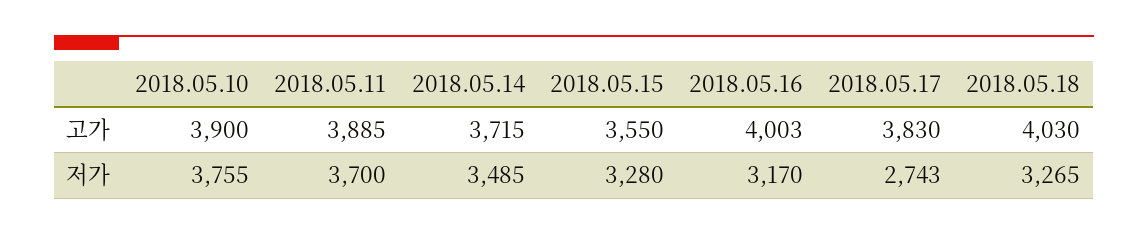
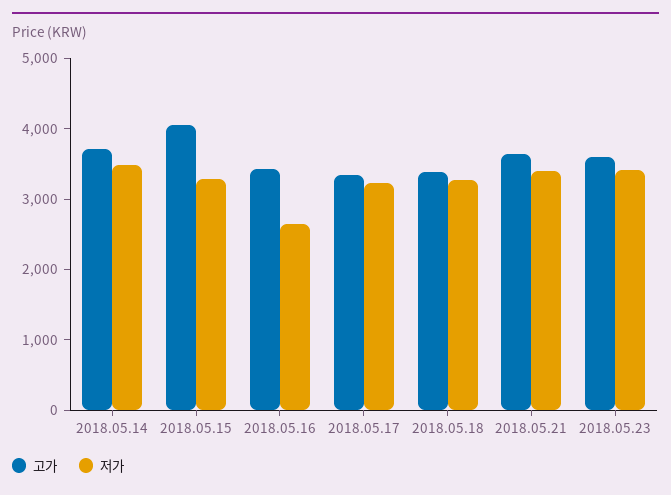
고가, 2018.05.10: 3900 -> none
고가, 2018.05.11: 3885 -> none
고가, 2018.05.15: 3550 -> 4000
고가, 2018.05.16: 4003 -> 3400
고가, 2018.05.17: 3830 -> 3400
고가, 2018.05.18: 4030 -> 3400
저가, 2018.05.10: 3755 -> none
저가, 2018.05.11: 3700 -> none
저가, 2018.05.16: 3170 -> 2600
저가, 2018.05.17: 2743 -> 3200
고가, 2018.05.21: none -> 3600
저가, 2018.05.21: none -> 3400
고가, 2018.05.23: none -> 3600
저가, 2018.05.23: none -> 3400

